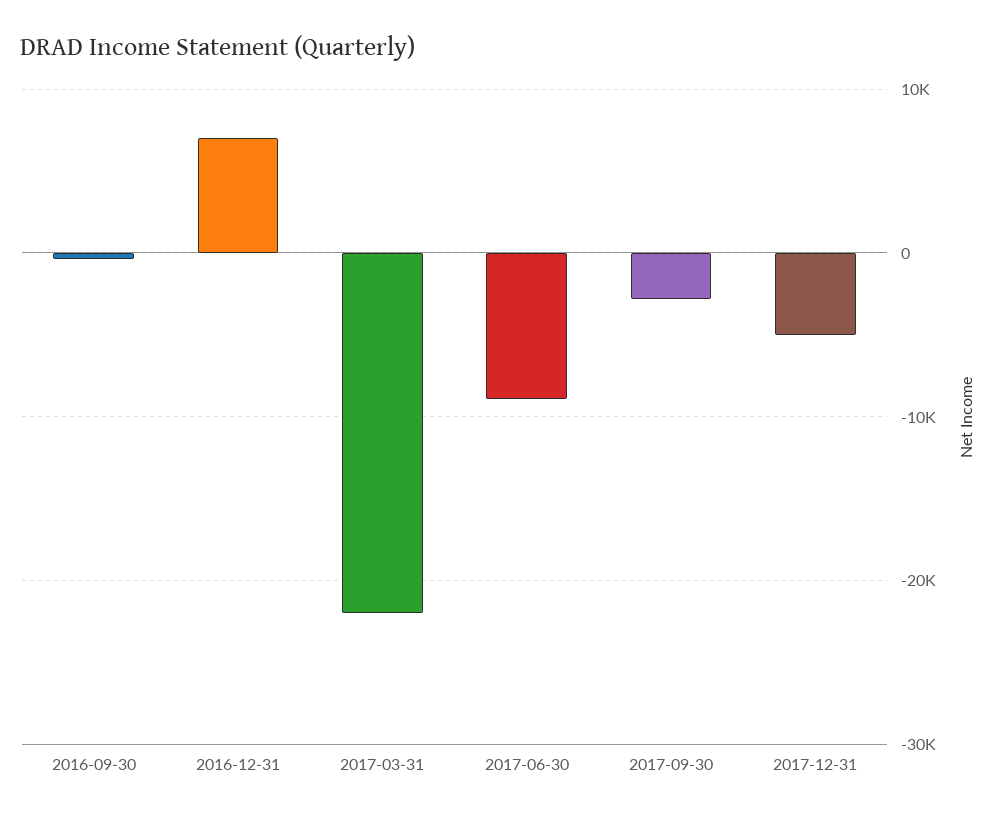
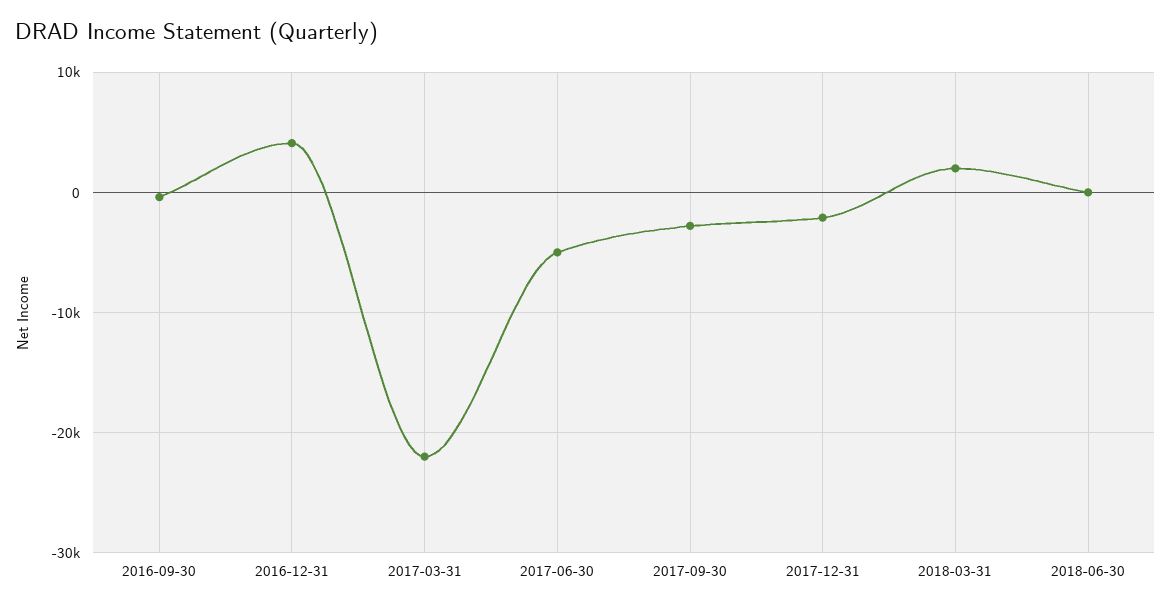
2016-12-31: 7000 -> 4000
2017-06-30: -9000 -> -5000
2017-12-31: -5000 -> -2000
2018-03-31: none -> 2000
2018-06-30: none -> 0

